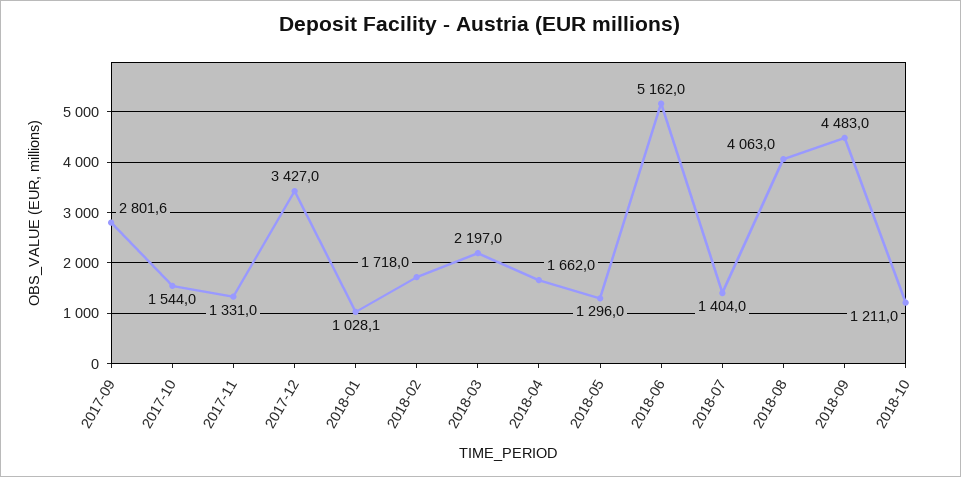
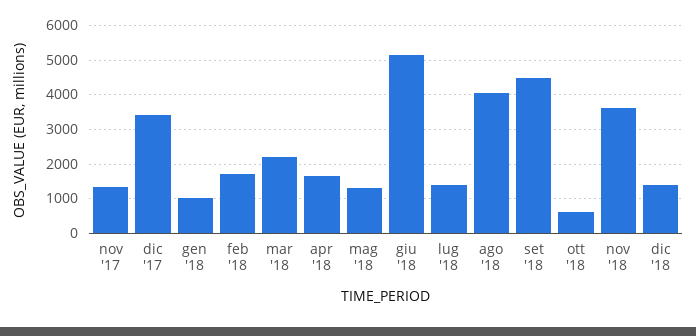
2017-09: 2801.6 -> none
2017-10: 1544 -> none
2018-10: 1211 -> 600
nov '18: none -> 3600
dic '18: none -> 1400

